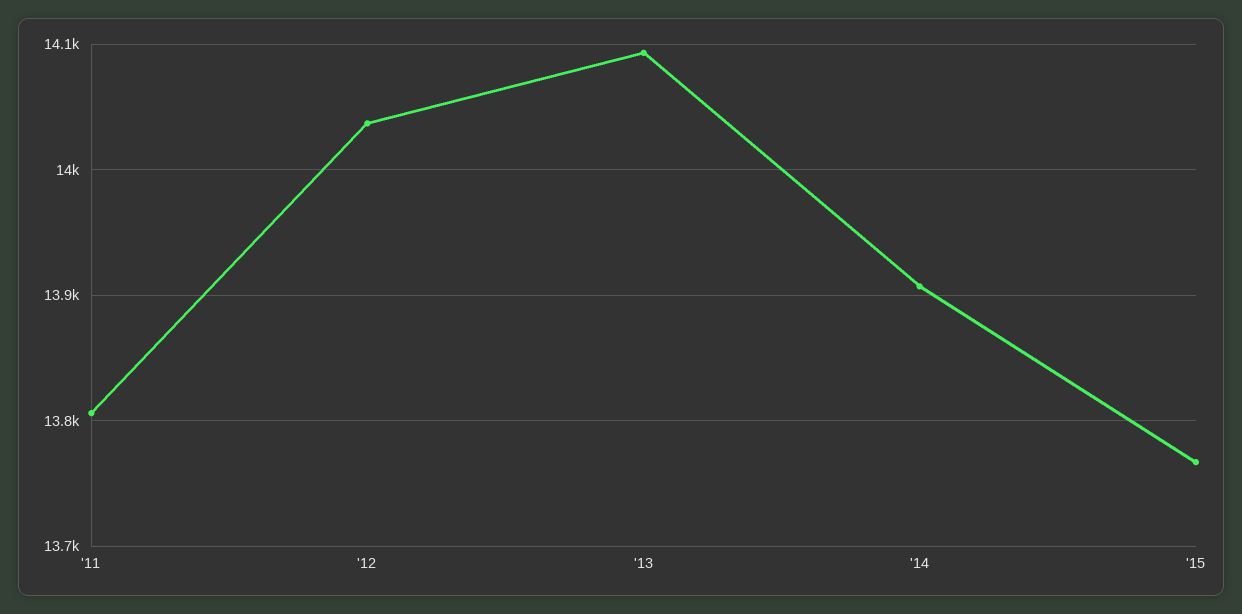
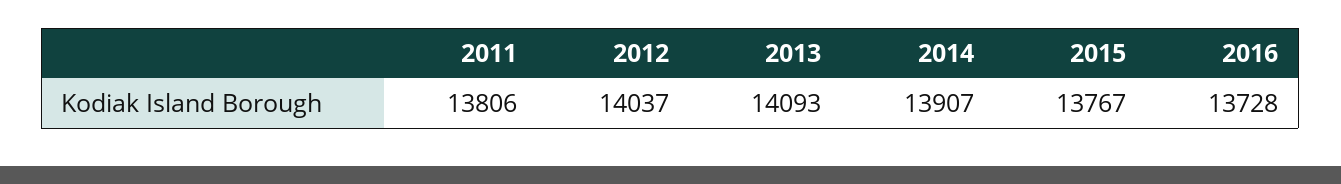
2016: none -> 13728

